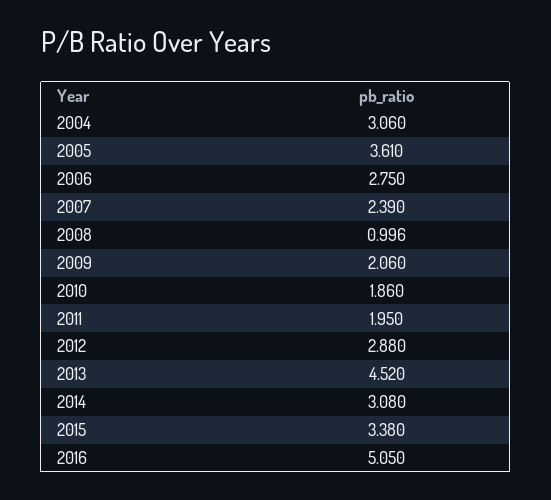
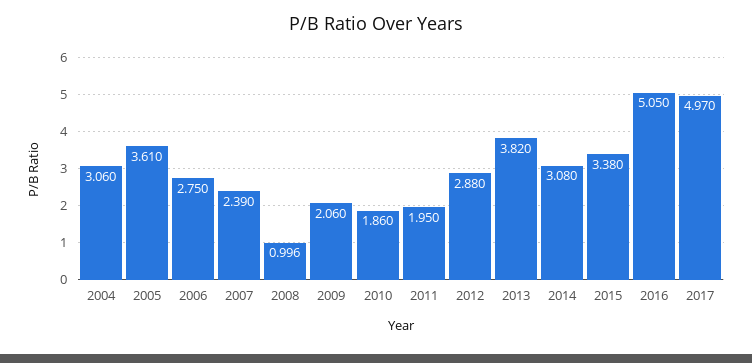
2013: 4.52 -> 3.82
2017: none -> 4.97

